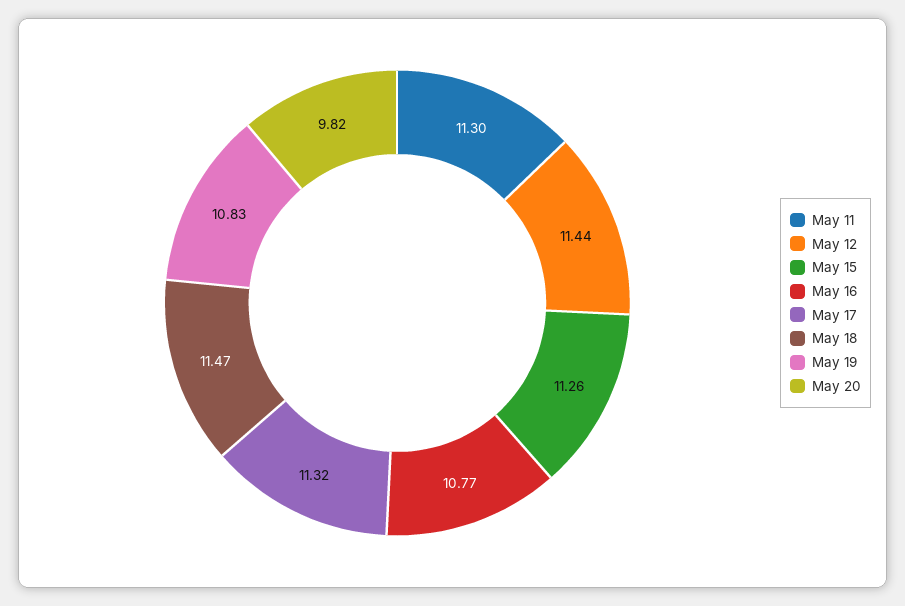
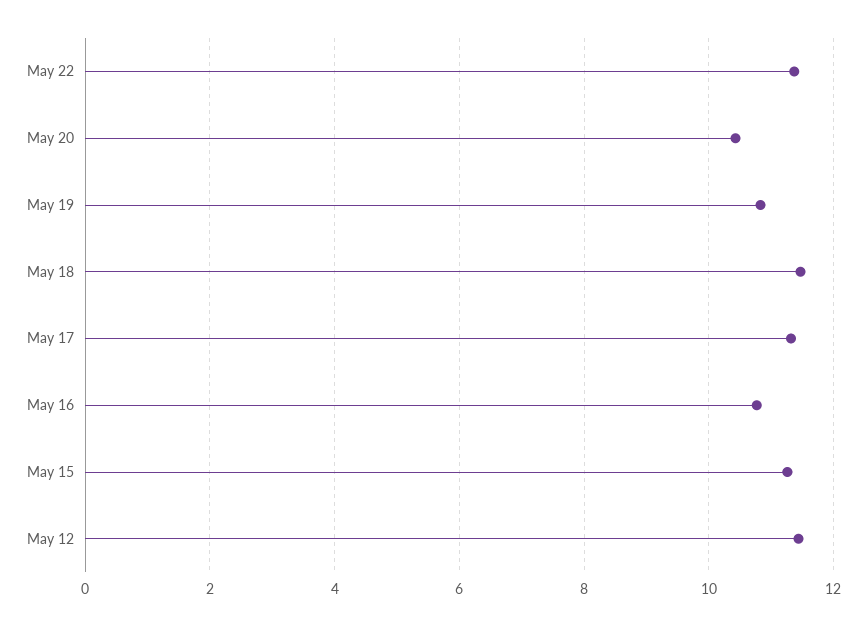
May 11: 11.3 -> none
May 20: 9.82 -> 10.4
May 22: none -> 11.4

